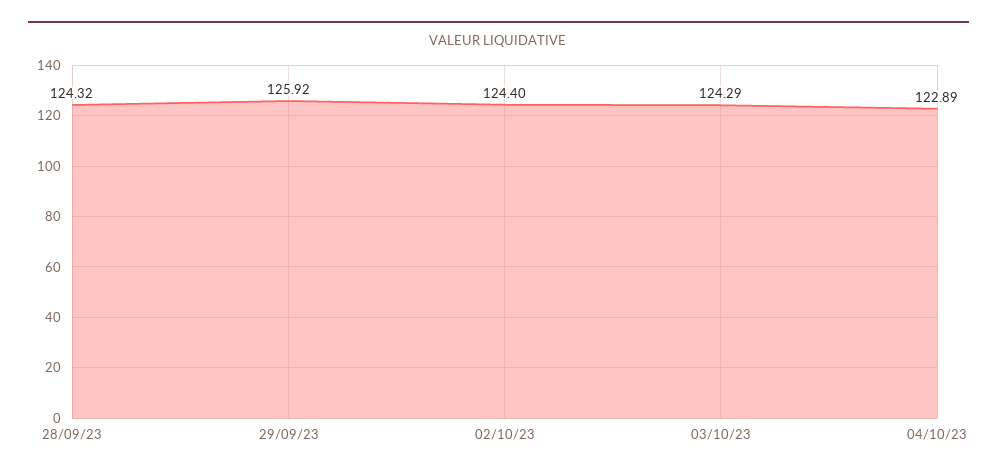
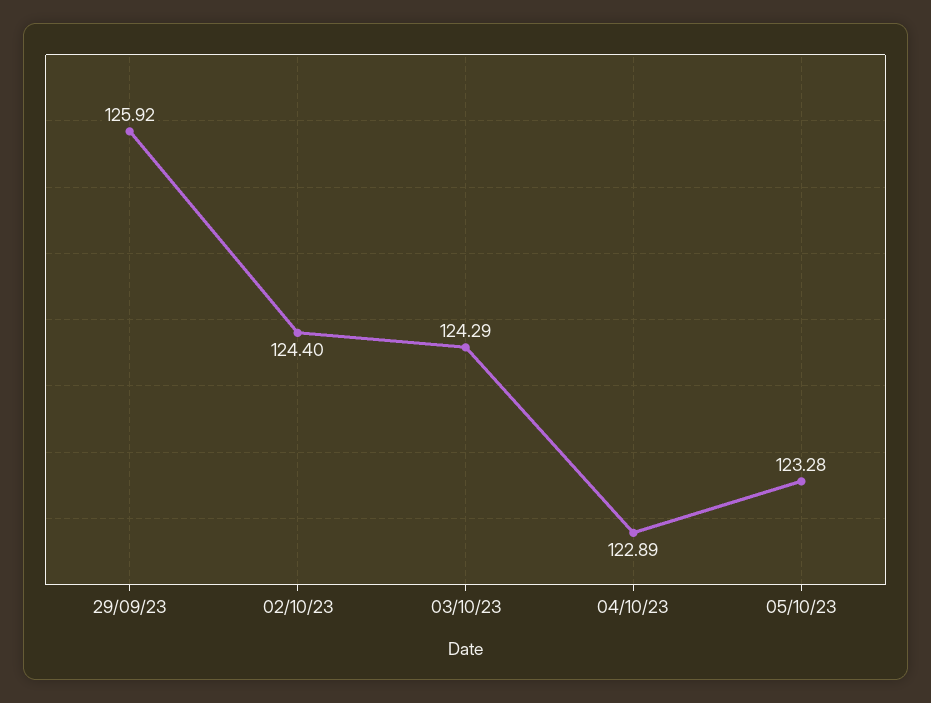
28/09/23: 124.32 -> none
05/10/23: none -> 123.28

